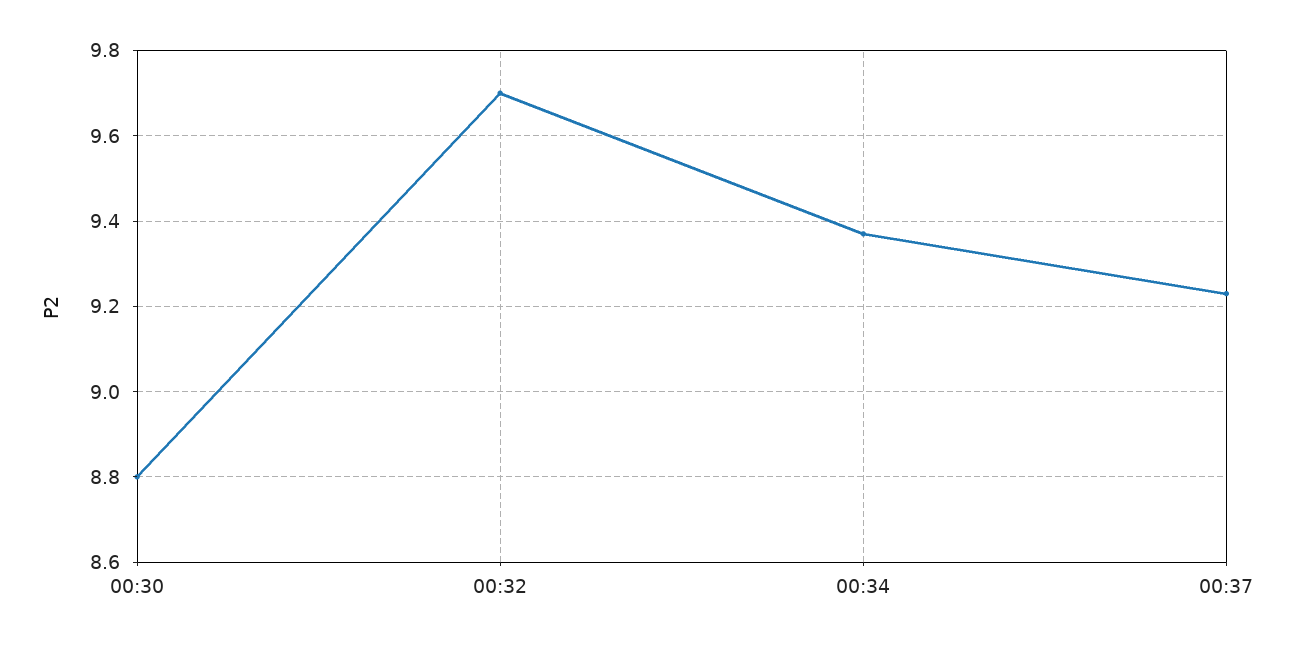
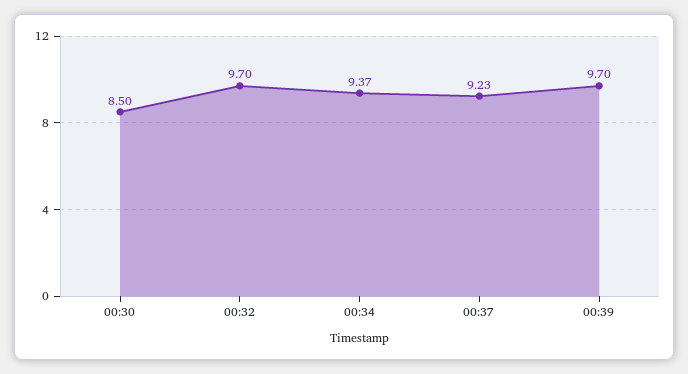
00:30: 8.8 -> 8.5
00:39: none -> 9.7

